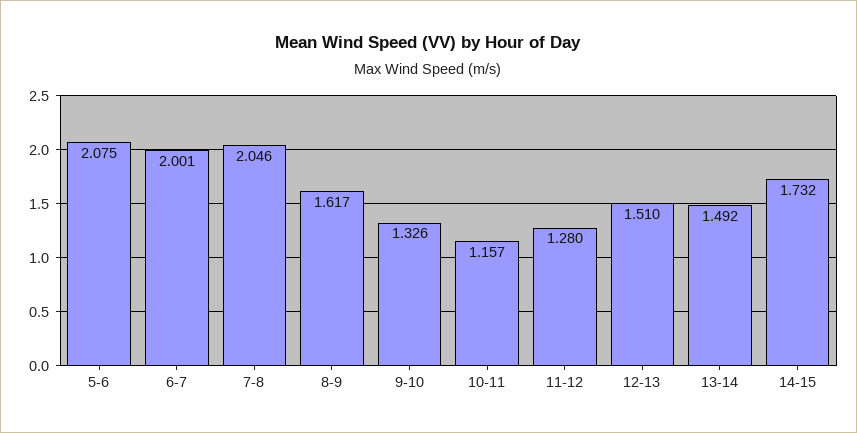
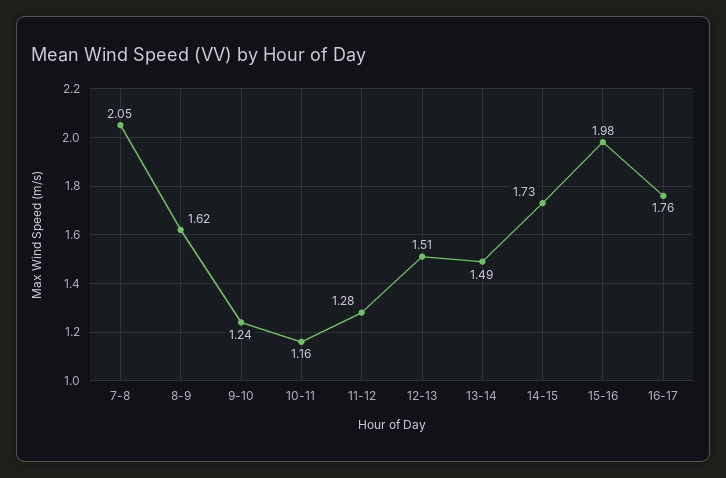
5-6: 2.075 -> none
6-7: 2.001 -> none
9-10: 1.326 -> 1.24
15-16: none -> 1.98
16-17: none -> 1.76

